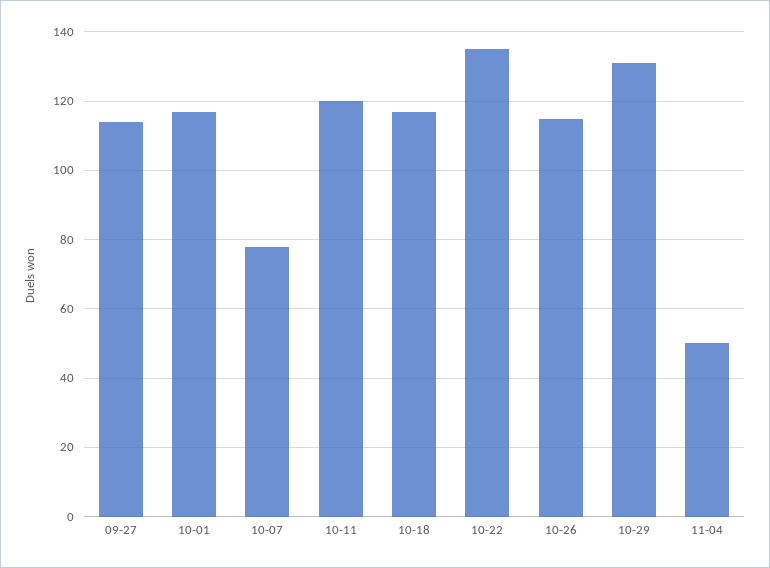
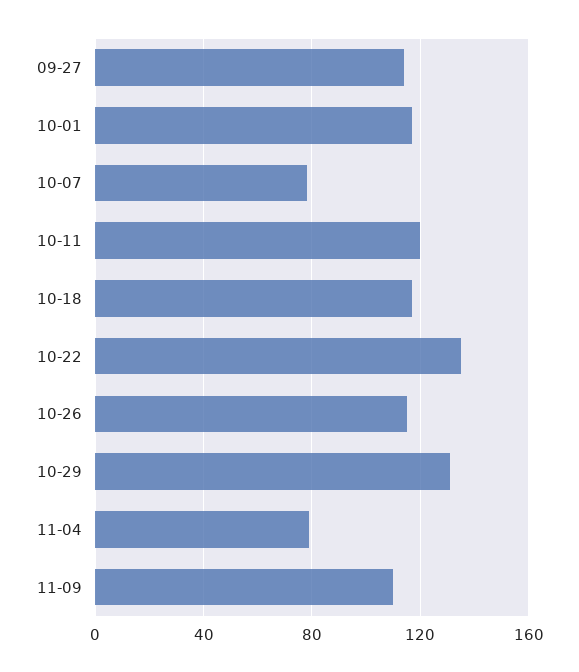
11-04: 50 -> 80
11-09: none -> 110

